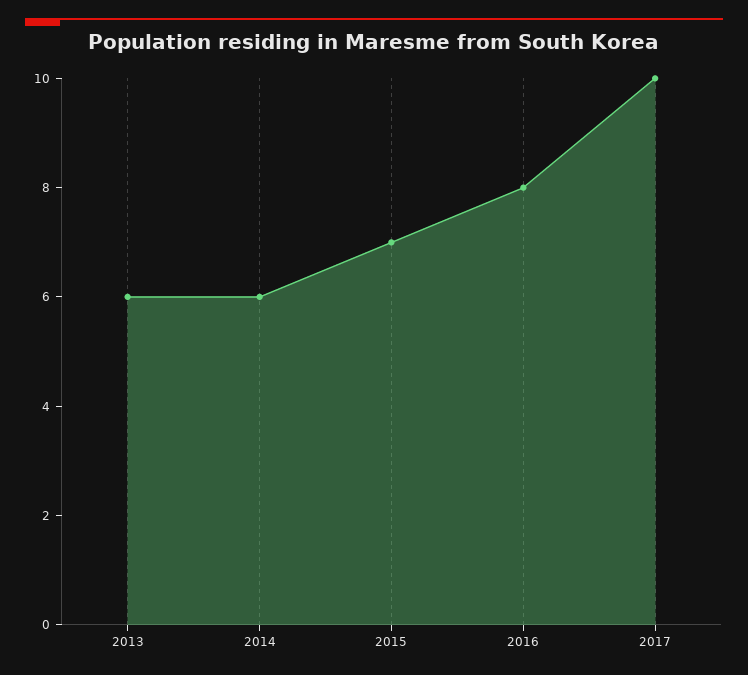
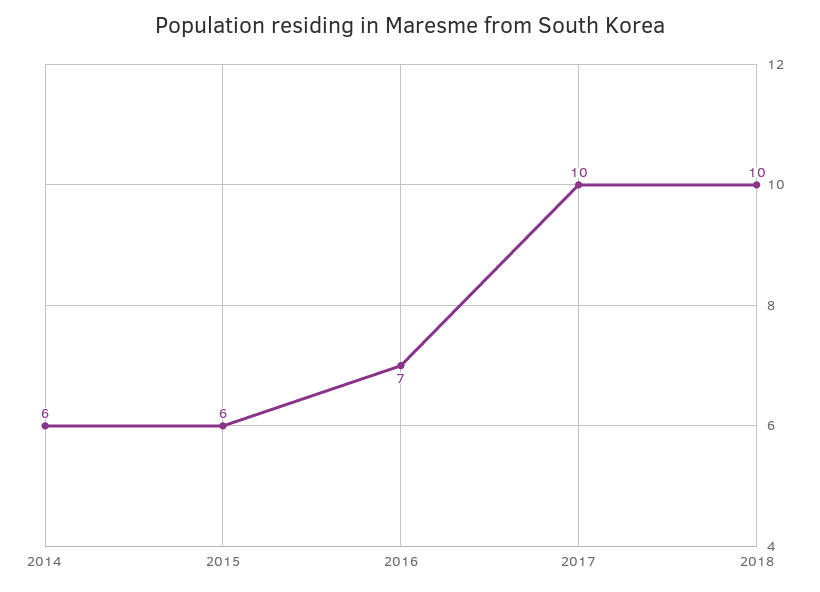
2013: 6 -> none
2015: 7 -> 6
2016: 8 -> 7
2018: none -> 10

